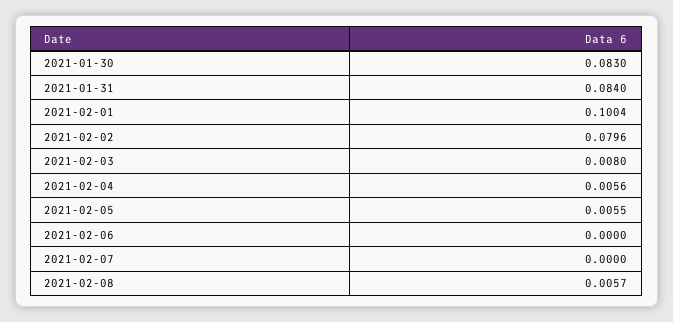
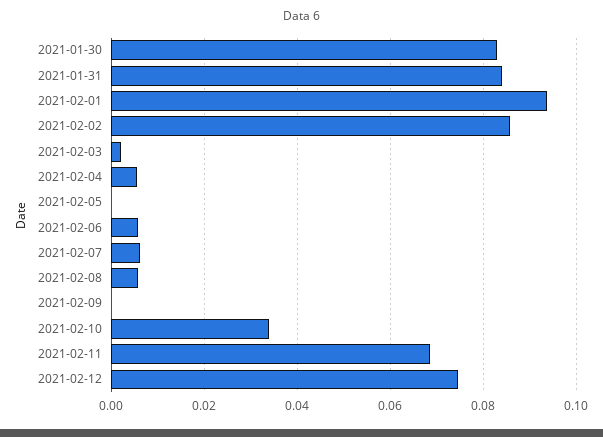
2021-02-01: 0.1004 -> 0.094
2021-02-02: 0.0796 -> 0.086
2021-02-03: 0.008 -> 0.002
2021-02-05: 0.0055 -> 0
2021-02-06: 0 -> 0.006
2021-02-07: 0 -> 0.006
2021-02-09: none -> 0
2021-02-10: none -> 0.034
2021-02-11: none -> 0.068
2021-02-12: none -> 0.074

